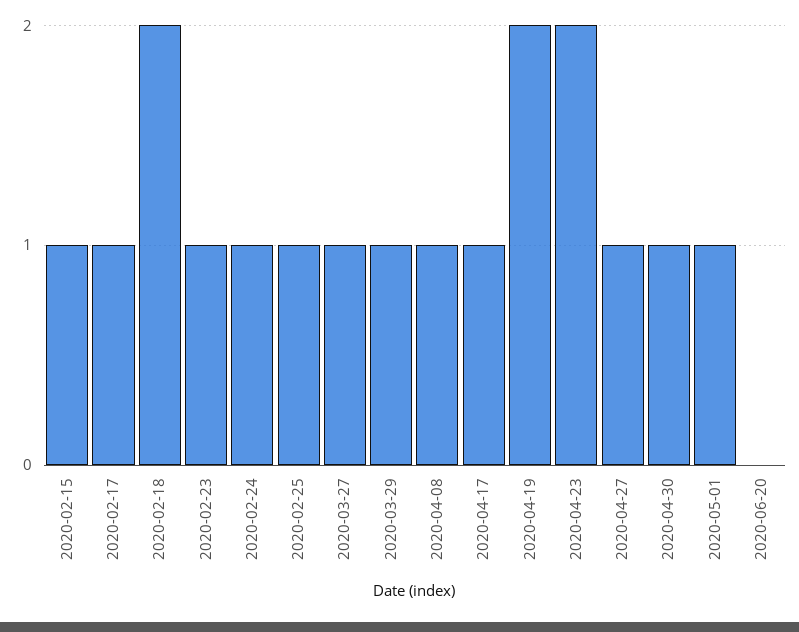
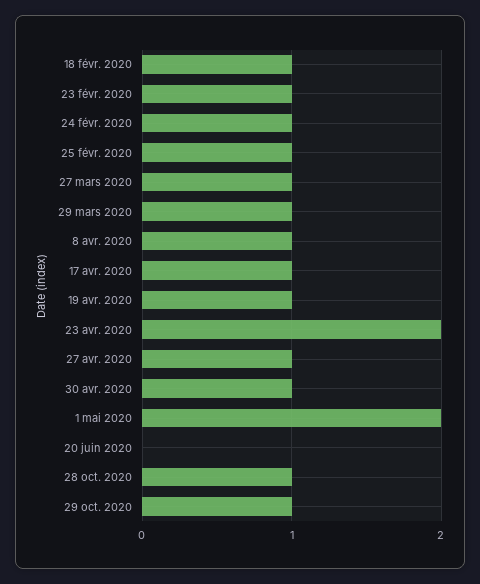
2020-02-15: 1 -> none
2020-02-17: 1 -> none
2020-02-18: 2 -> 1
2020-04-19: 2 -> 1
2020-05-01: 1 -> 2
28 oct. 2020: none -> 1
29 oct. 2020: none -> 1

